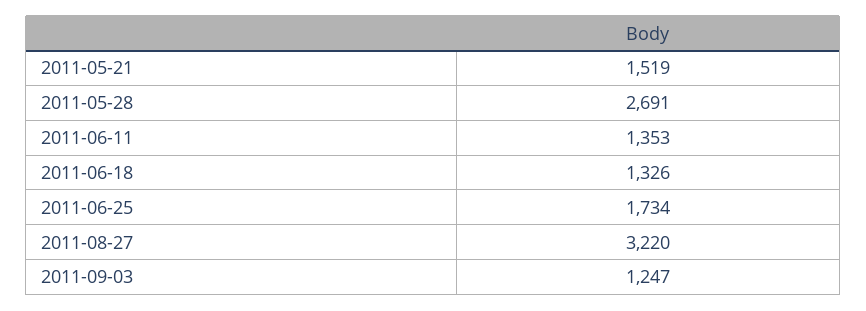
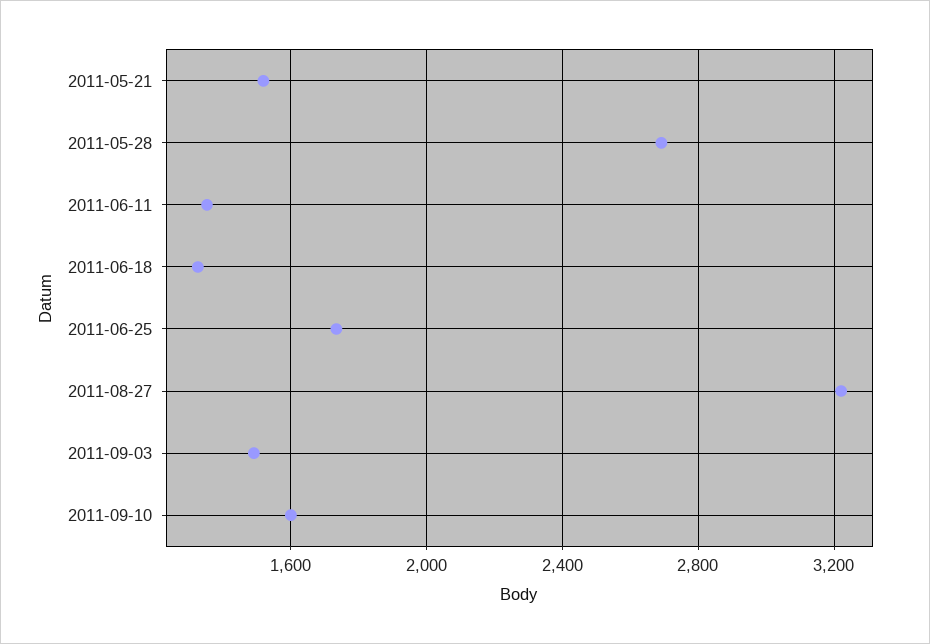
2011-09-03: 1247 -> 1500
2011-09-10: none -> 1600

